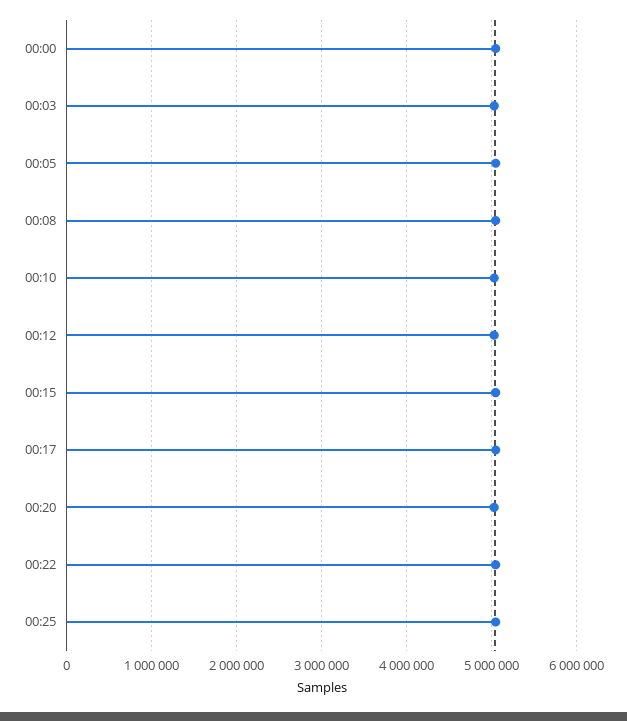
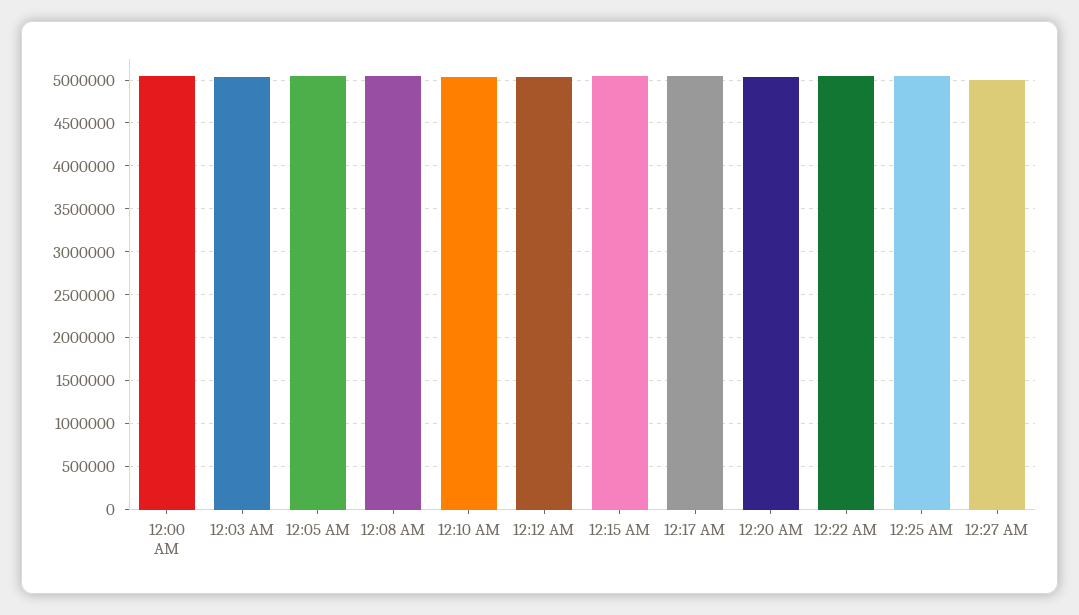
12:27 AM: none -> 5000000

